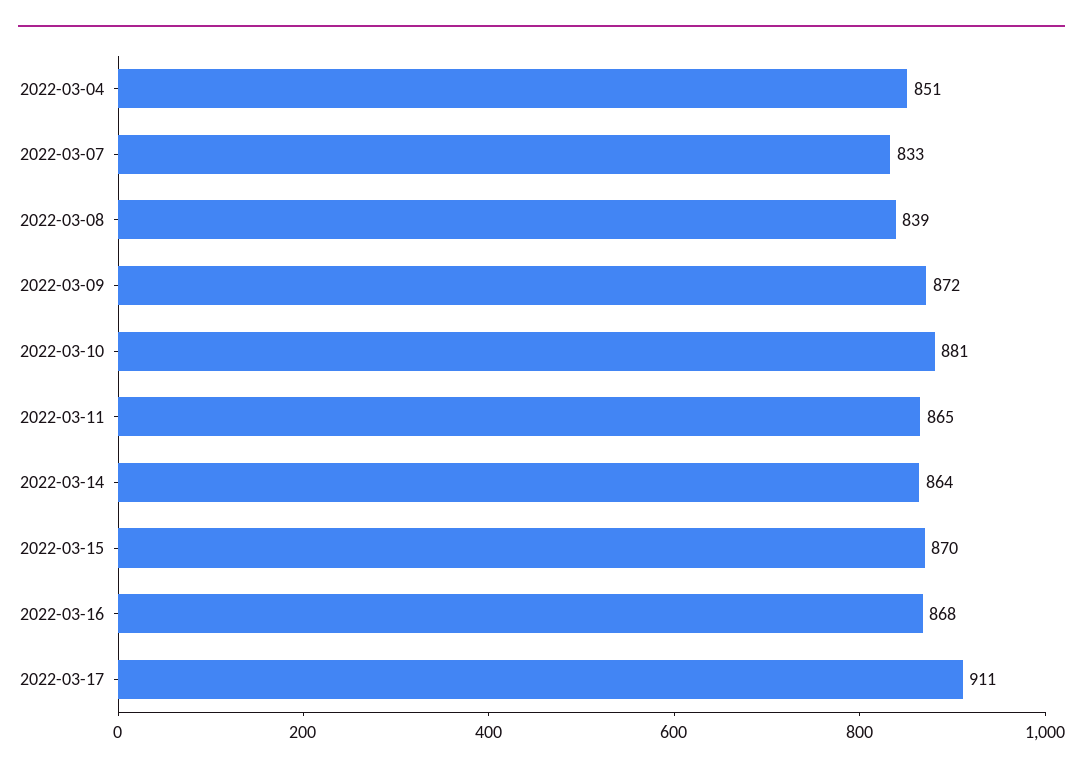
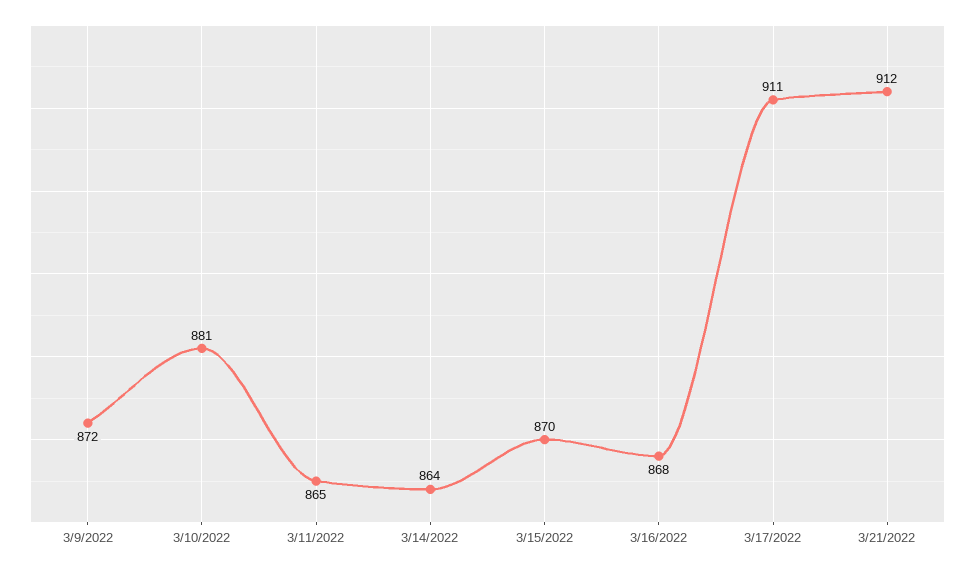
2022-03-04: 851 -> none
2022-03-07: 833 -> none
2022-03-08: 839 -> none
3/21/2022: none -> 912

